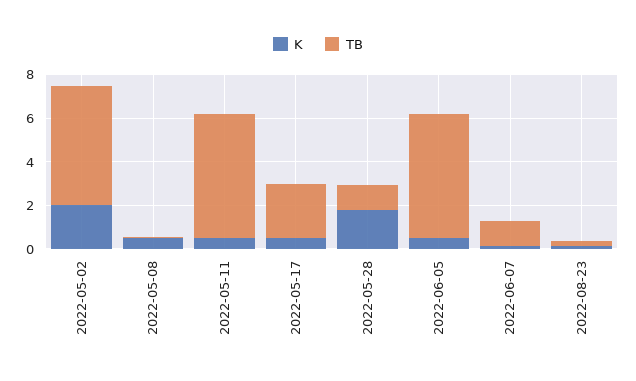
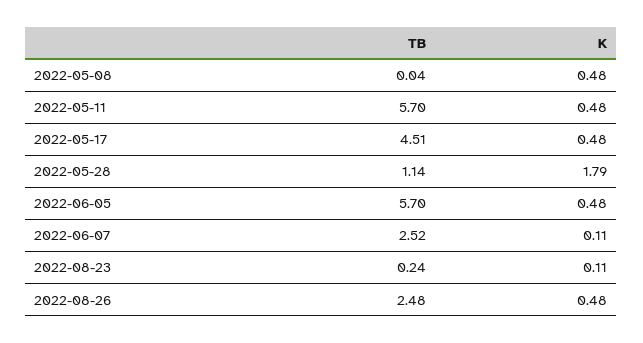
K, 2022-05-02: 2 -> none
TB, 2022-05-02: 5.5 -> none
TB, 2022-05-17: 2.5 -> 4.51
TB, 2022-06-07: 1 -> 2.52
TB, 2022-08-26: none -> 2.48
K, 2022-08-26: none -> 0.48

